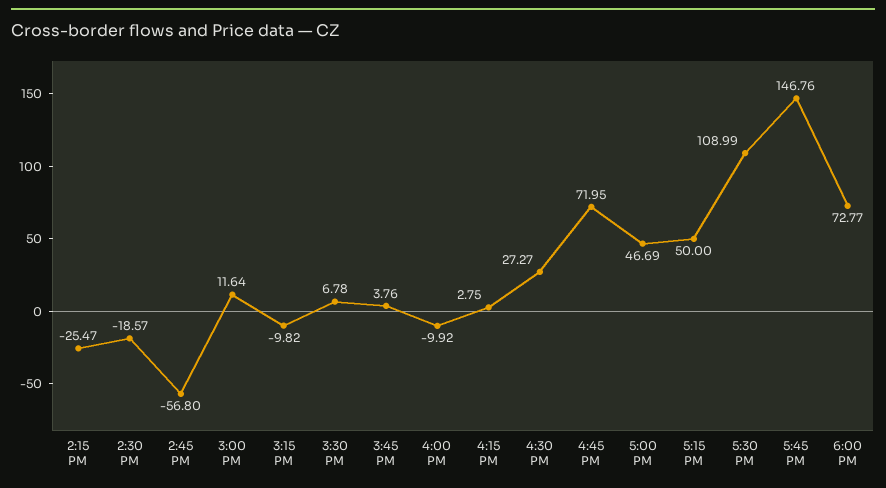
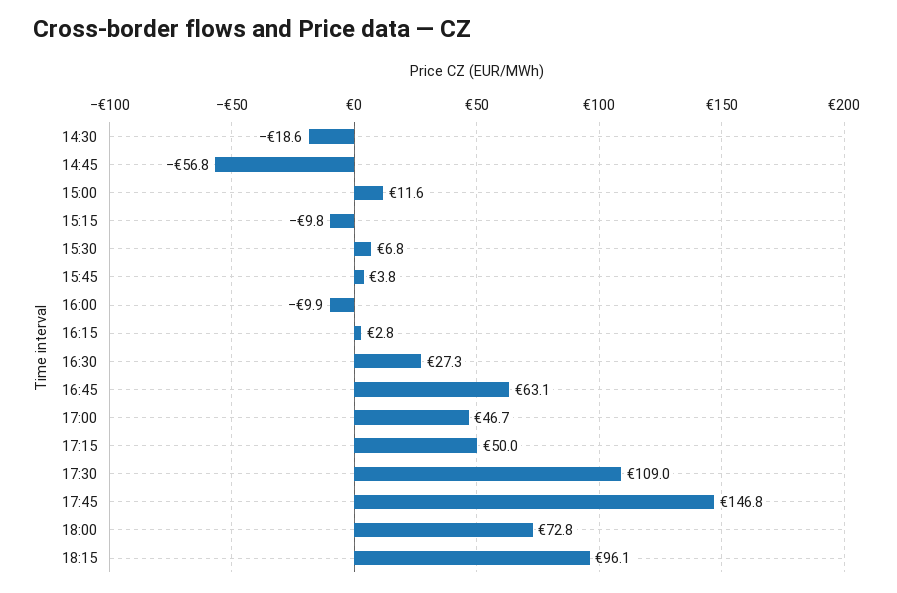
2:15 PM: -25.47 -> none
4:45 PM: 71.95 -> 63.1
18:15: none -> 96.1

